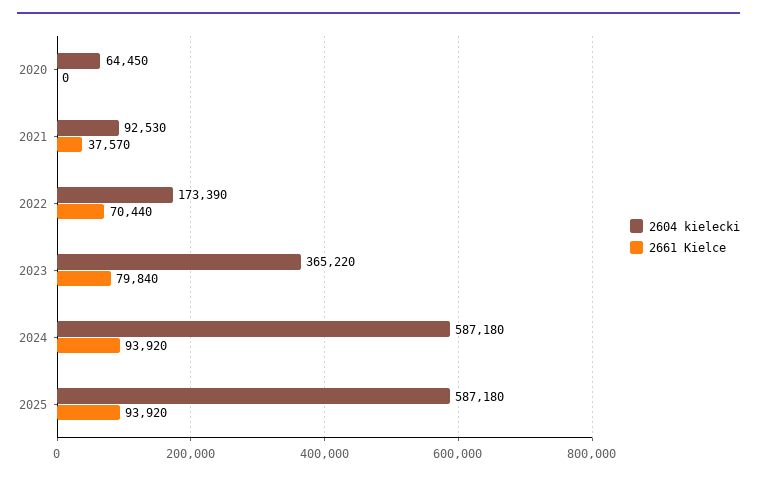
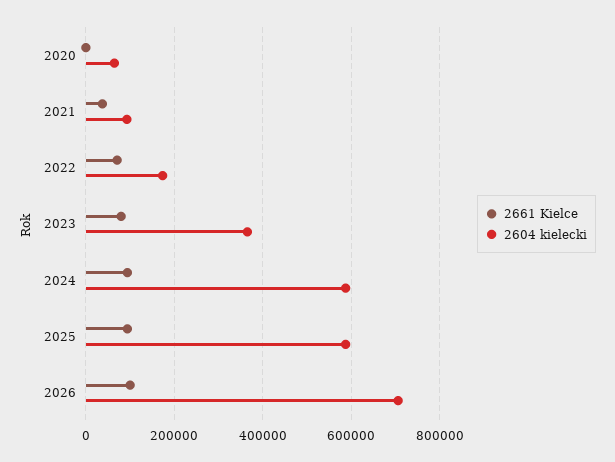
2661 Kielce, 2026: none -> 100000
2604 kielecki, 2026: none -> 700000

